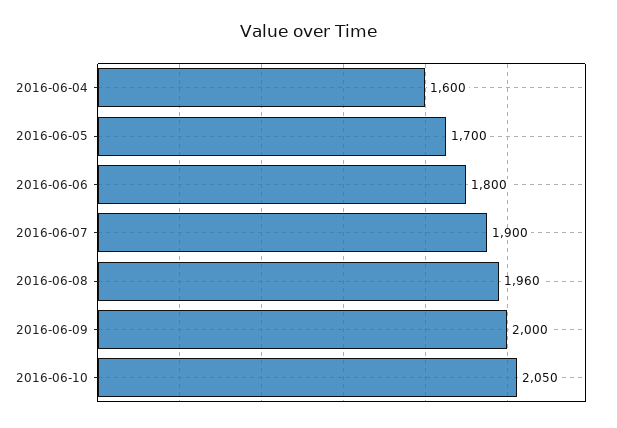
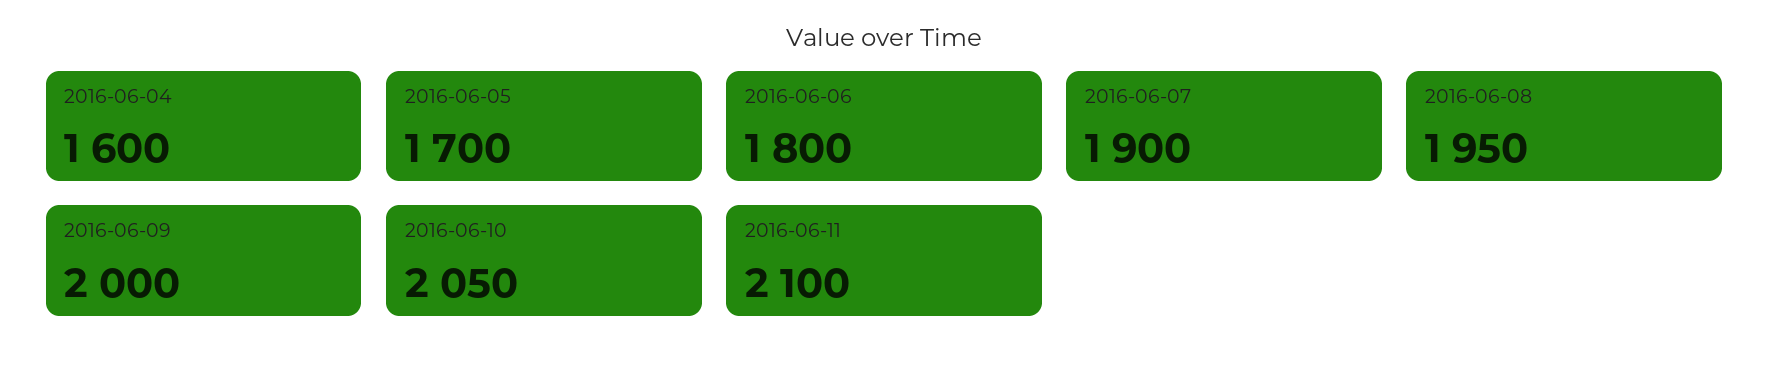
2016-06-08: 1960 -> 1950
2016-06-11: none -> 2100

